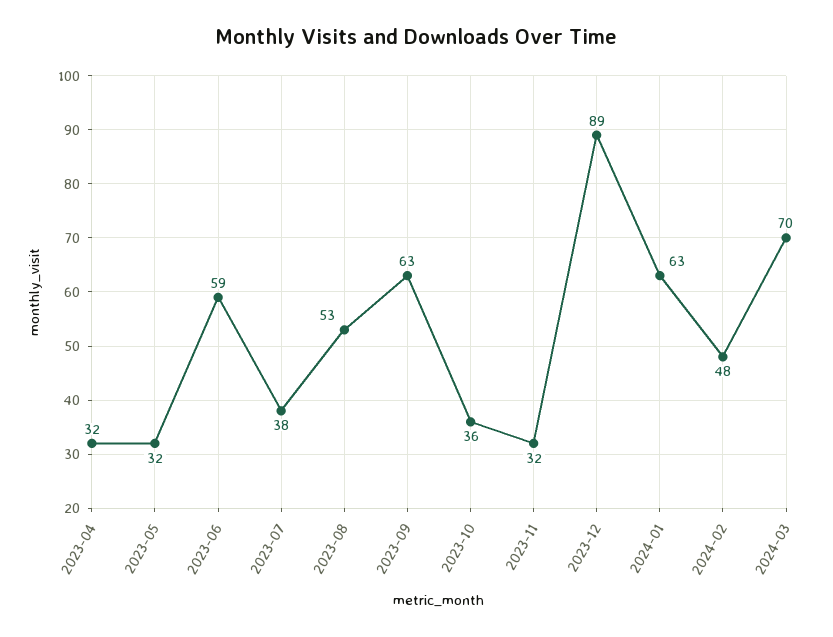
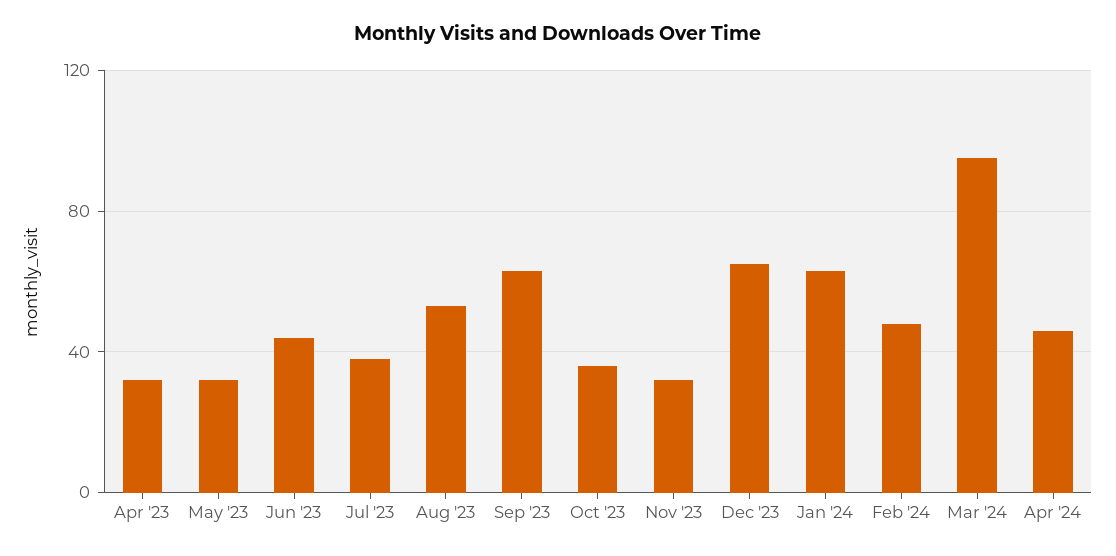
2023-06: 59 -> 45
2023-12: 89 -> 65
2024-03: 70 -> 95
Apr '24: none -> 45

